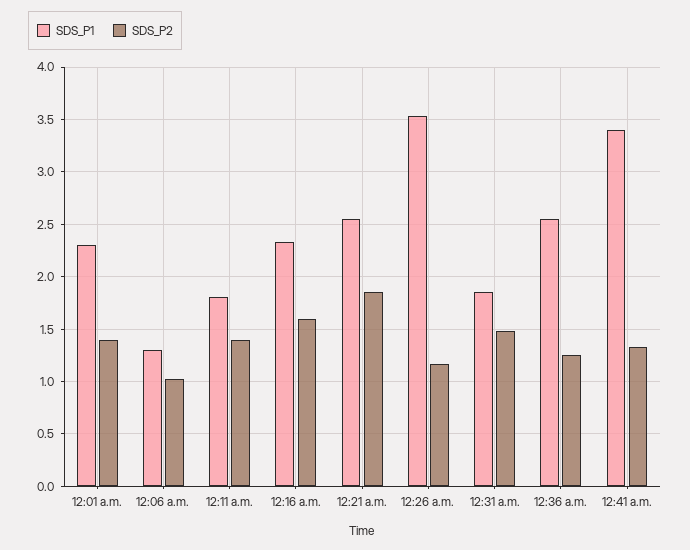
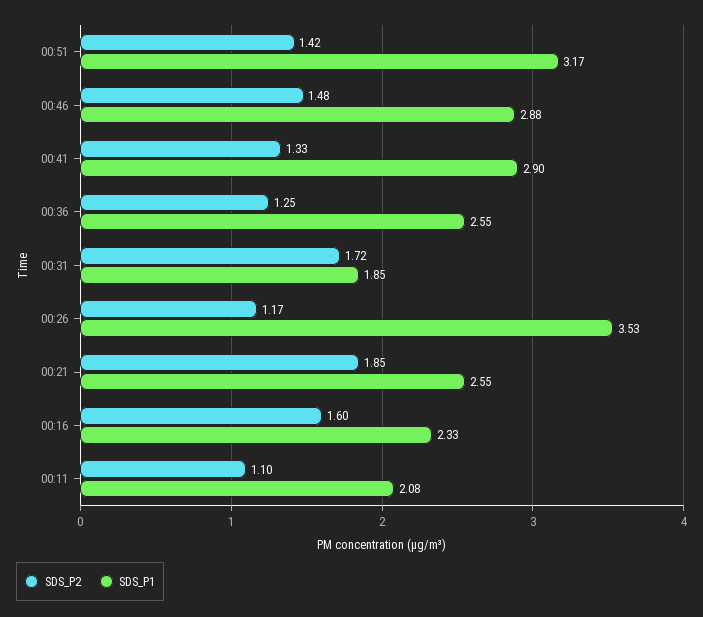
SDS_P1, 12:01 a.m.: 2.3 -> none
SDS_P2, 12:01 a.m.: 1.4 -> none
SDS_P1, 12:06 a.m.: 1.3 -> none
SDS_P2, 12:06 a.m.: 1 -> none
SDS_P1, 12:11 a.m.: 1.8 -> 2.08
SDS_P2, 12:11 a.m.: 1.4 -> 1.1
SDS_P2, 12:31 a.m.: 1.5 -> 1.72
SDS_P1, 12:41 a.m.: 3.4 -> 2.9
SDS_P2, 00:51: none -> 1.42
SDS_P1, 00:51: none -> 3.17
SDS_P2, 00:46: none -> 1.48
SDS_P1, 00:46: none -> 2.88

